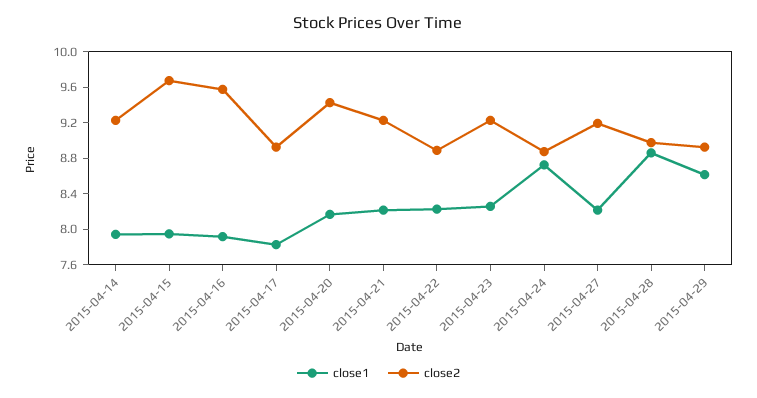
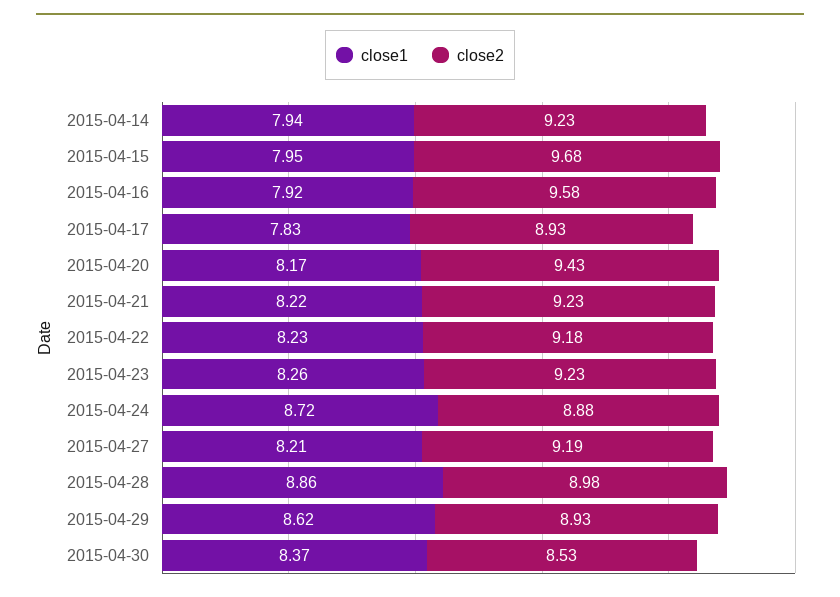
close2, 2015-04-22: 8.9 -> 9.18
close1, 2015-04-30: none -> 8.37
close2, 2015-04-30: none -> 8.53

